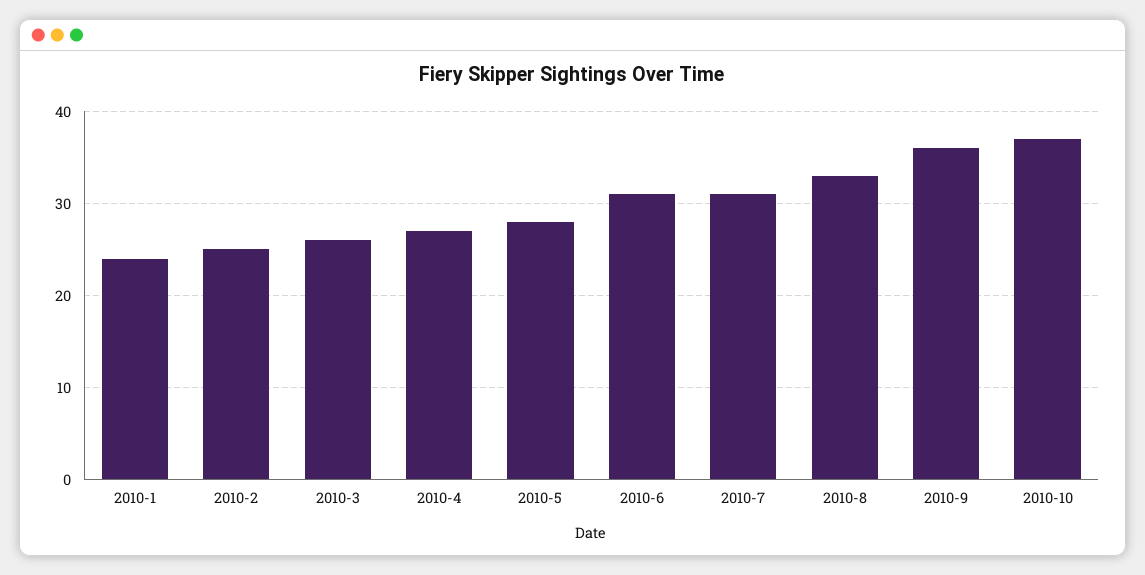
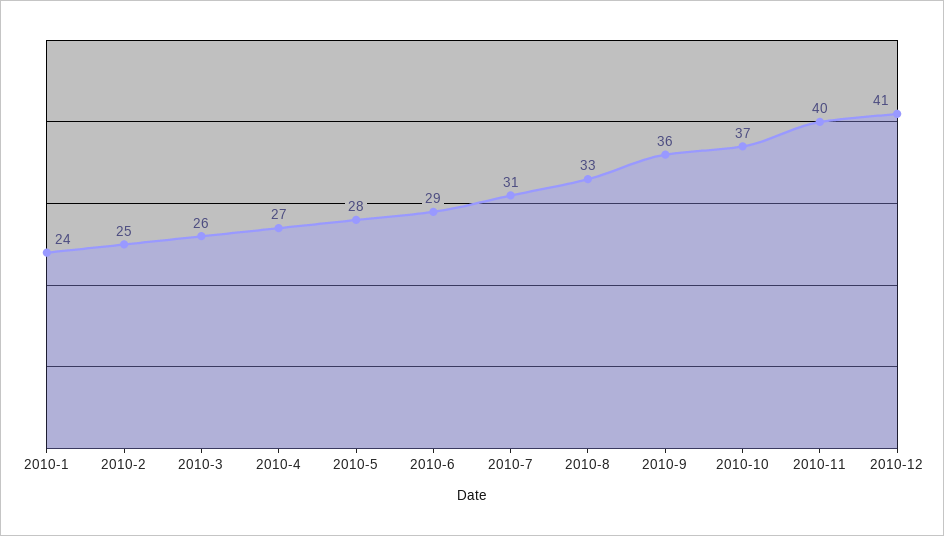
2010-6: 31 -> 29
2010-11: none -> 40
2010-12: none -> 41

